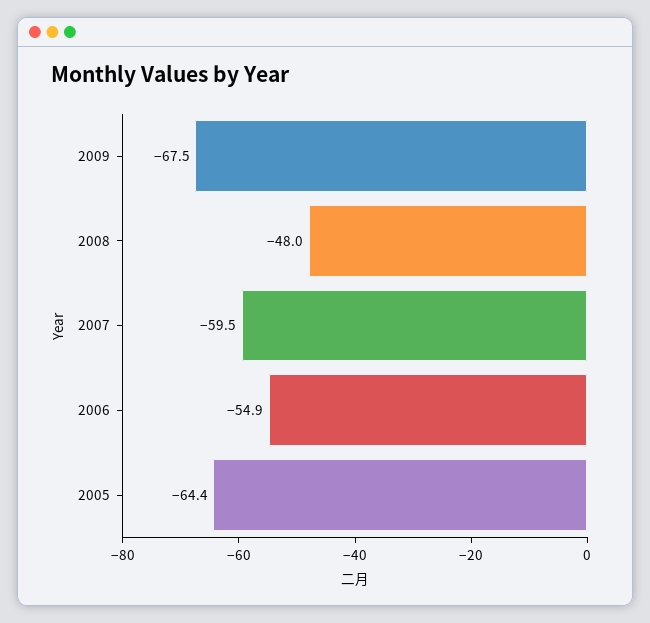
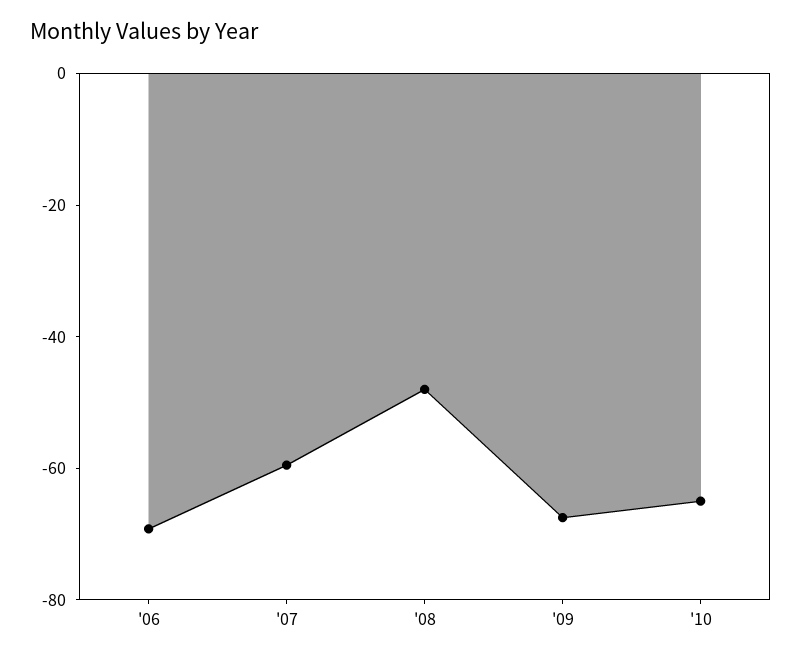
2006: -54.9 -> -70
2005: -64.4 -> none
'10: none -> -65

